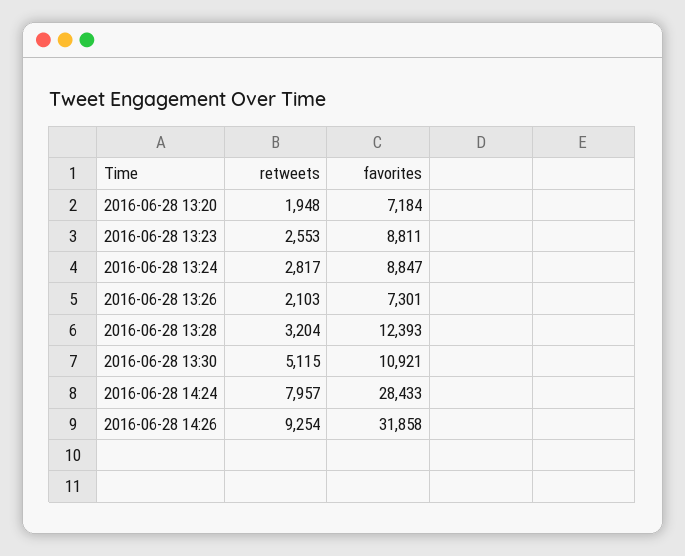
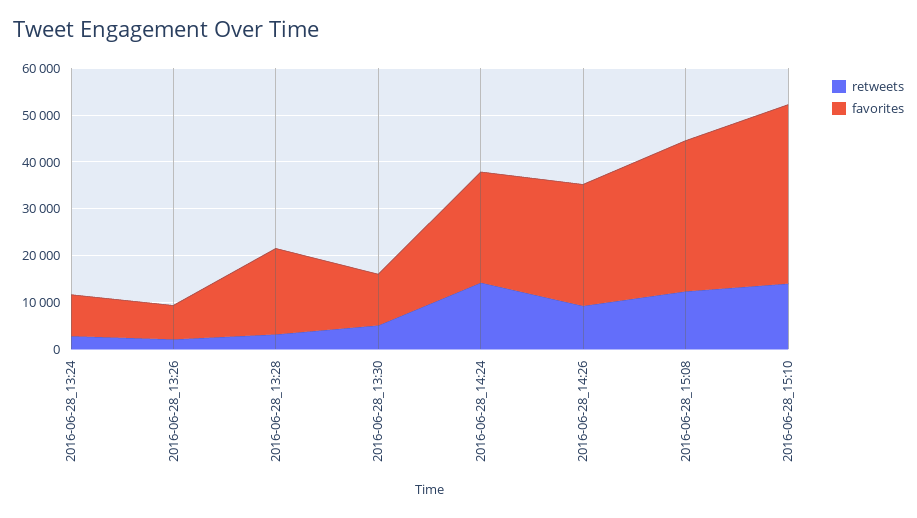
retweets, 2016-06-28 13:20: 1948 -> none
favorites, 2016-06-28 13:20: 7184 -> none
retweets, 2016-06-28 13:23: 2553 -> none
favorites, 2016-06-28 13:23: 8811 -> none
favorites, 2016-06-28 13:28: 12393 -> 18000
retweets, 2016-06-28 14:24: 7957 -> 14000
favorites, 2016-06-28 14:24: 28433 -> 24000
favorites, 2016-06-28 14:26: 31858 -> 26000
retweets, 2016-06-28_15:08: none -> 12000
favorites, 2016-06-28_15:08: none -> 32000
retweets, 2016-06-28_15:10: none -> 14000
favorites, 2016-06-28_15:10: none -> 38000

